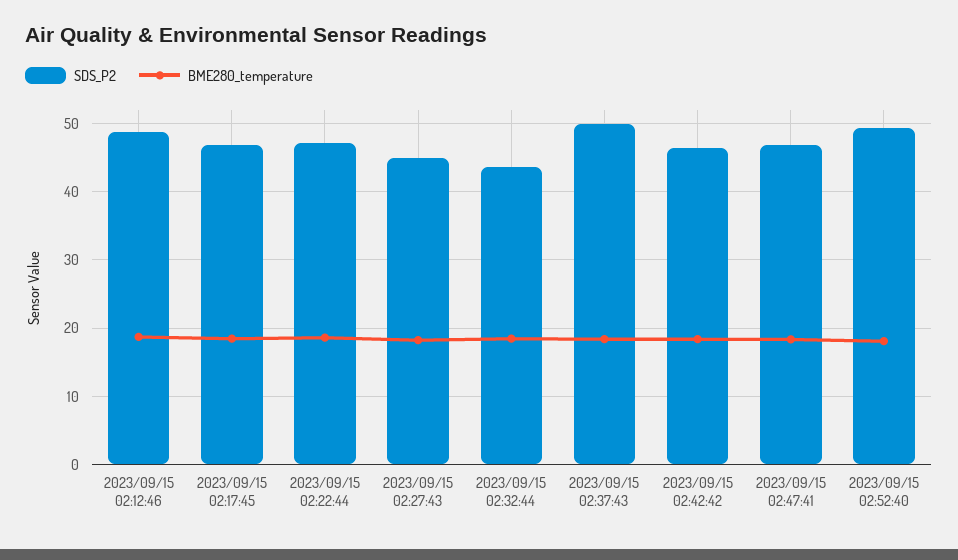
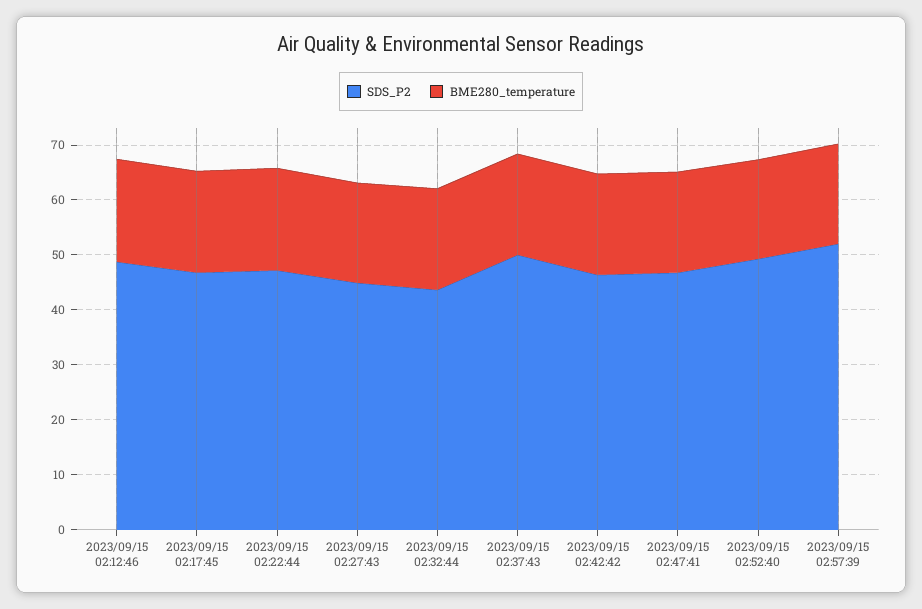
SDS_P2, 2023/09/15 02:57:39: none -> 52
BME280_temperature, 2023/09/15 02:57:39: none -> 18

